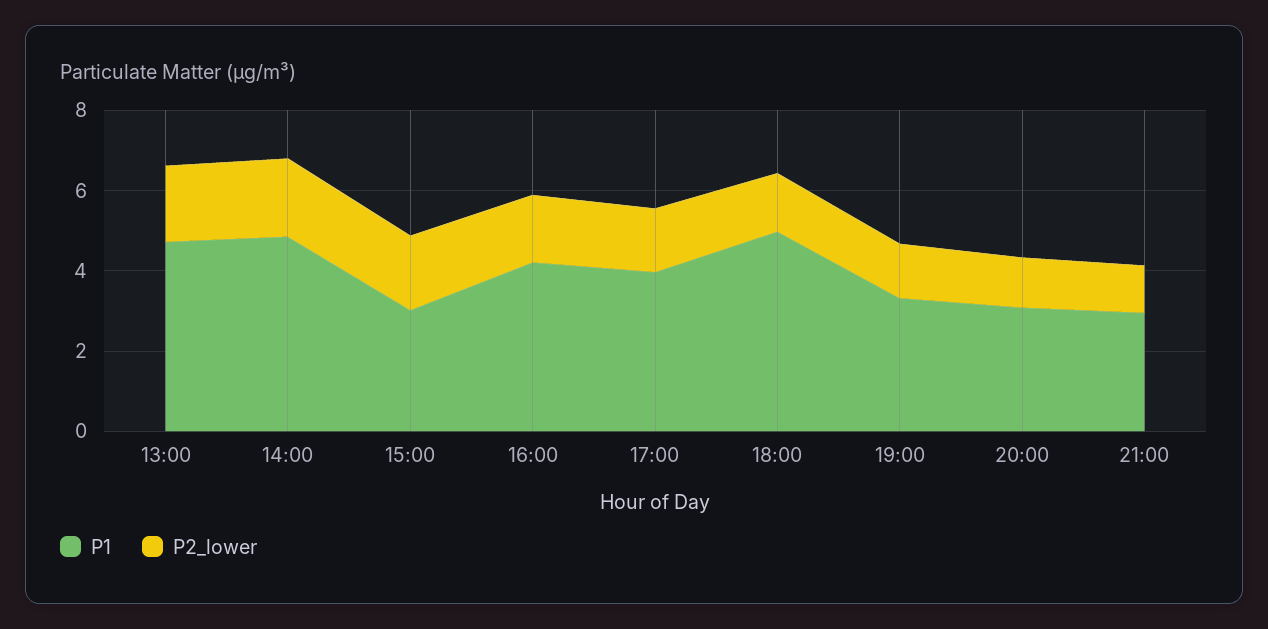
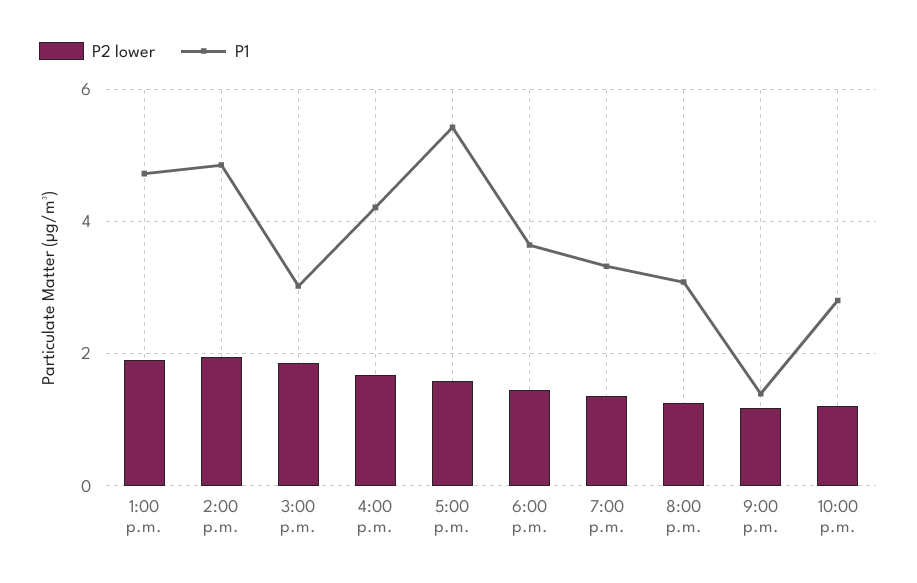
P1, 17:00: 4 -> 5.4
P1, 18:00: 5 -> 3.6
P1, 21:00: 3 -> 1.4
P2_lower, 10:00 p.m.: none -> 1.2
P1, 10:00 p.m.: none -> 2.8

